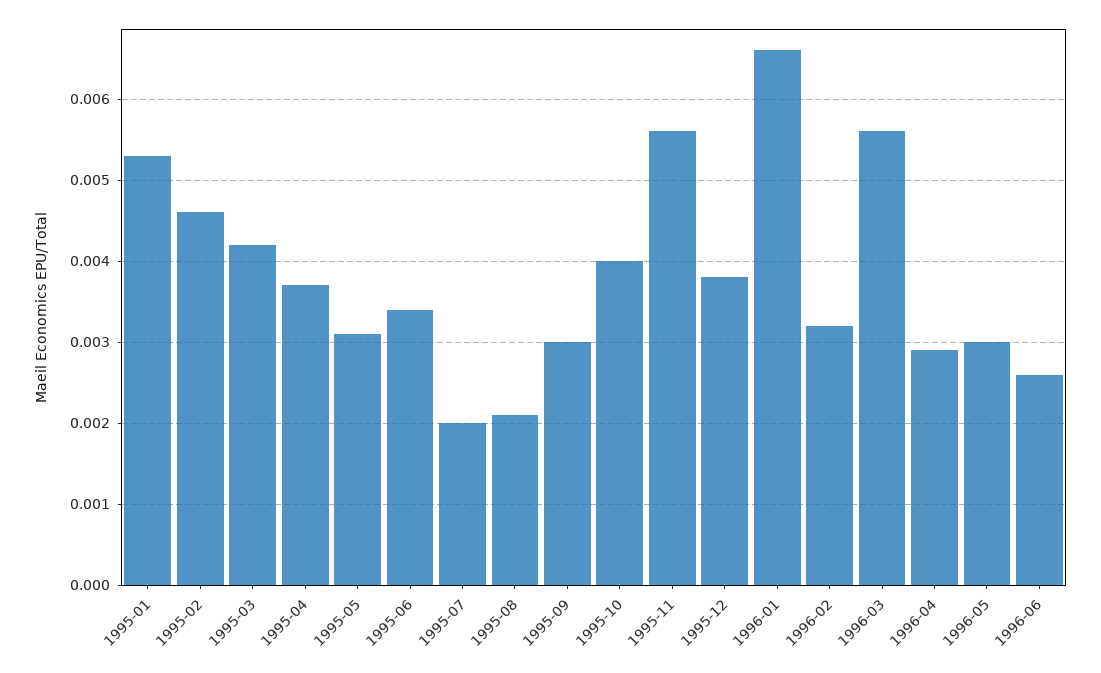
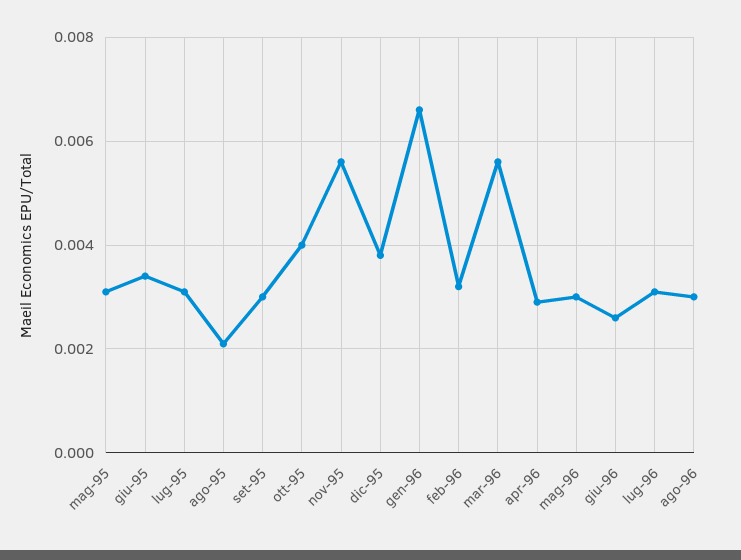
1995-01: 0.0053 -> none
1995-02: 0.0046 -> none
1995-03: 0.0042 -> none
1995-04: 0.0037 -> none
1995-07: 0.002 -> 0.003
lug-96: none -> 0.003
ago-96: none -> 0.003

